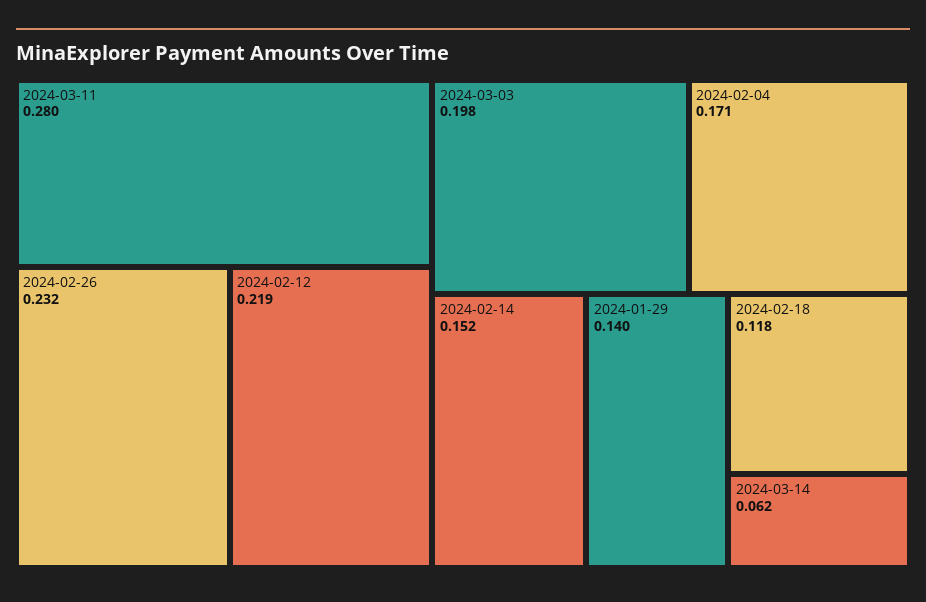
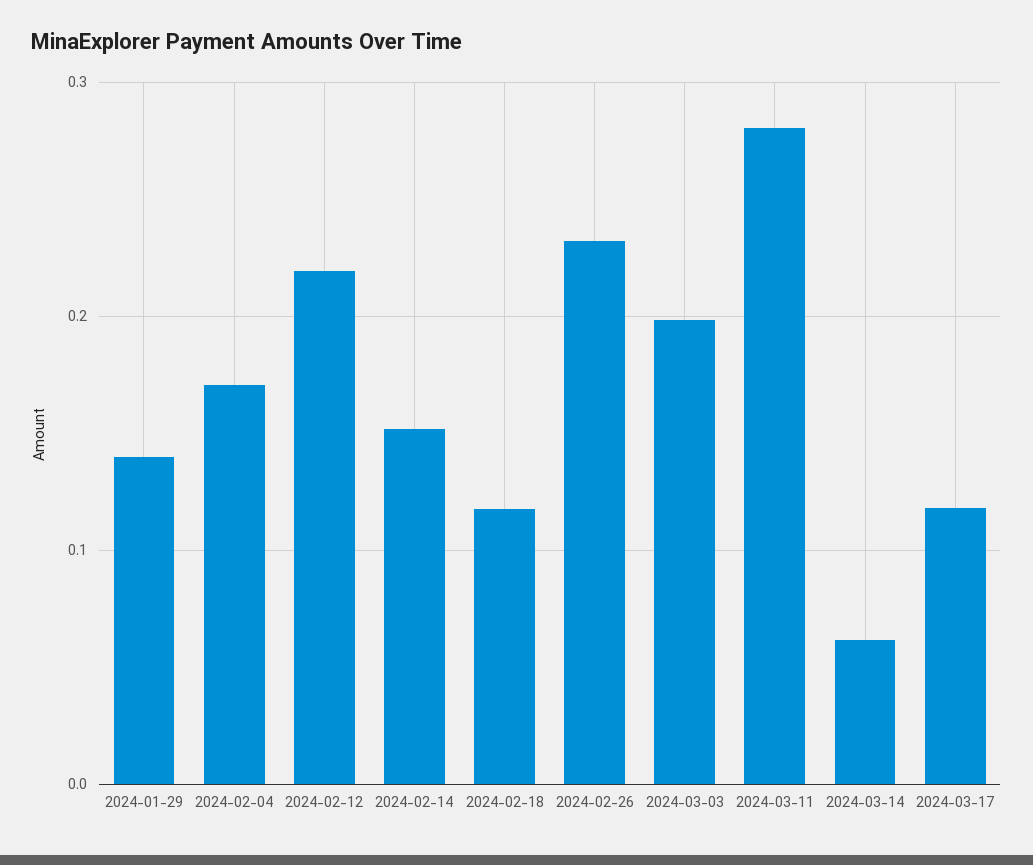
2024-03-17: none -> 0.12

